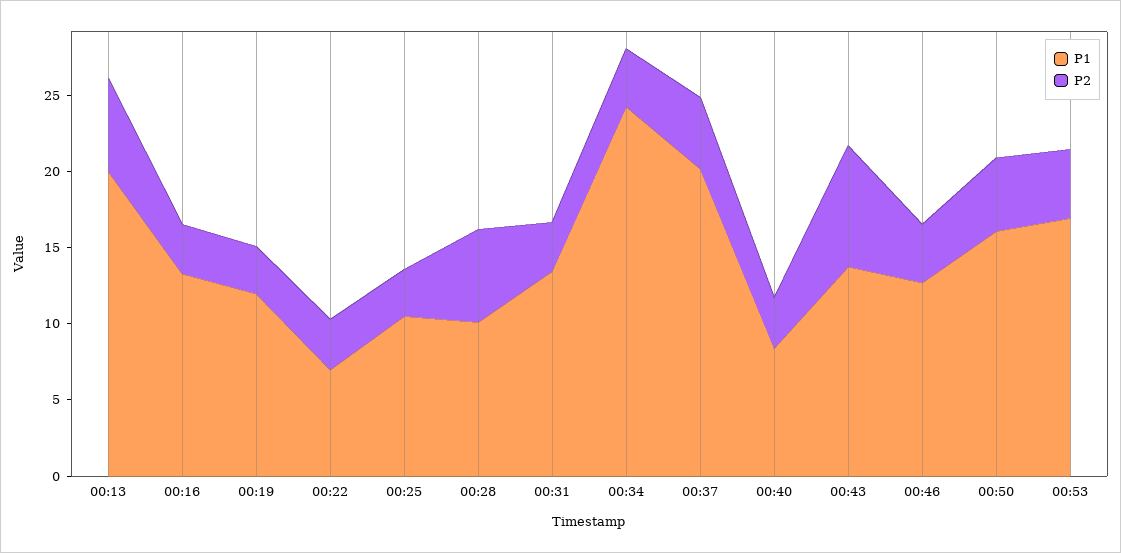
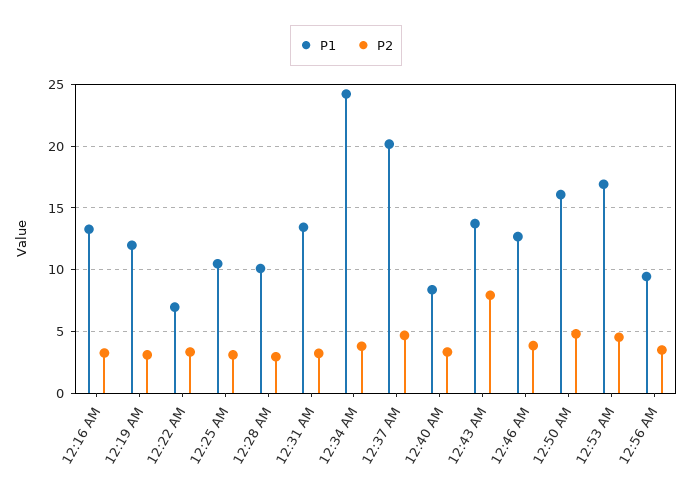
P1, 00:13: 20 -> none
P2, 00:13: 6 -> none
P2, 00:28: 6 -> 3
P1, 12:56 AM: none -> 9.5
P2, 12:56 AM: none -> 3.5

